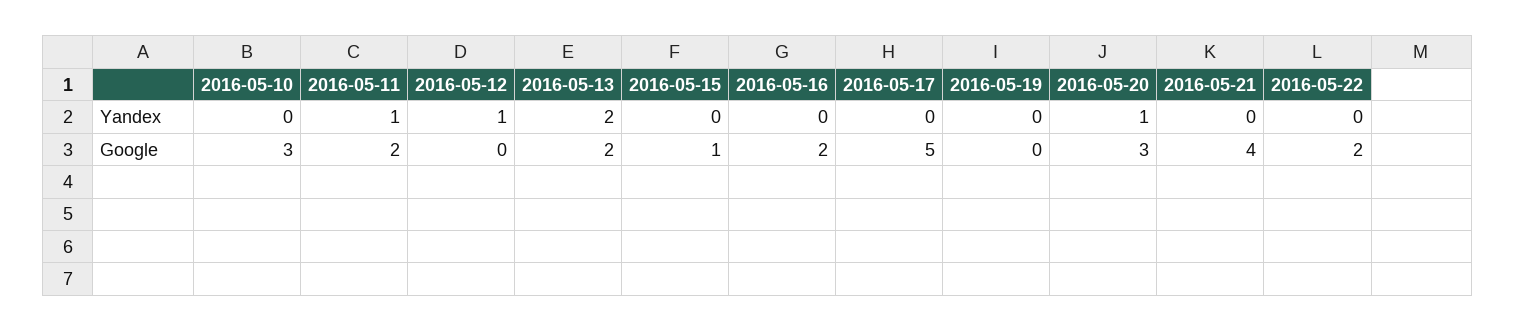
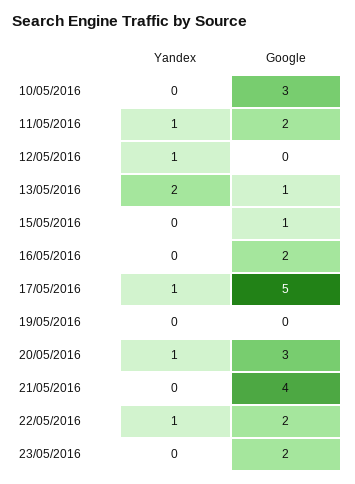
2016-05-17, Yandex: 0 -> 1
2016-05-22, Yandex: 0 -> 1
2016-05-13, Google: 2 -> 1
23/05/2016, Yandex: none -> 0
23/05/2016, Google: none -> 2

